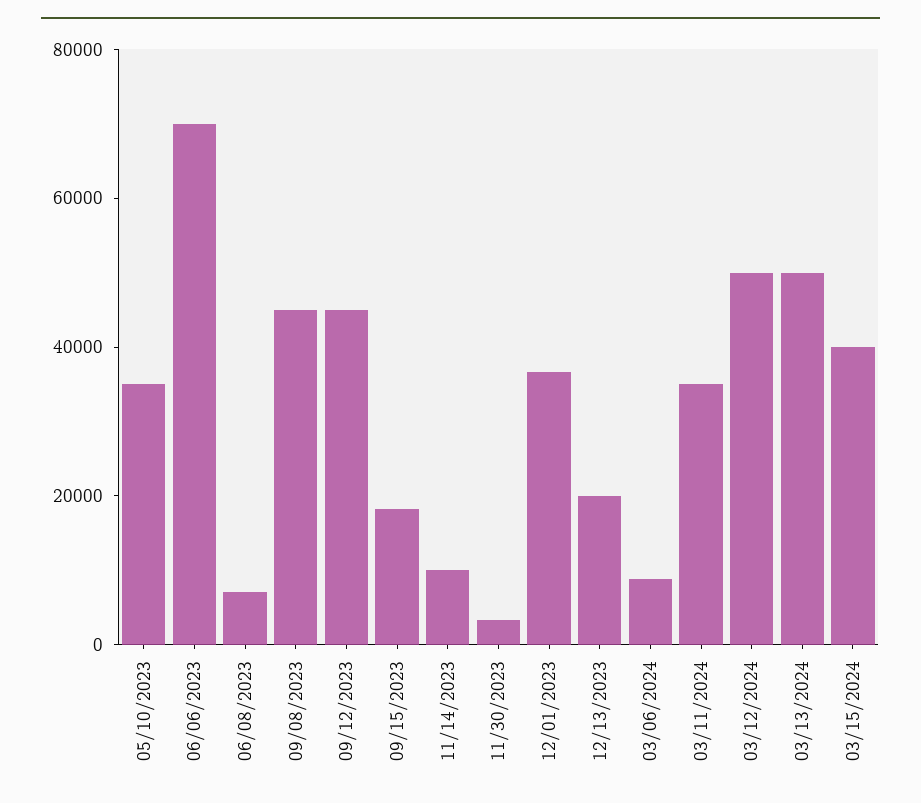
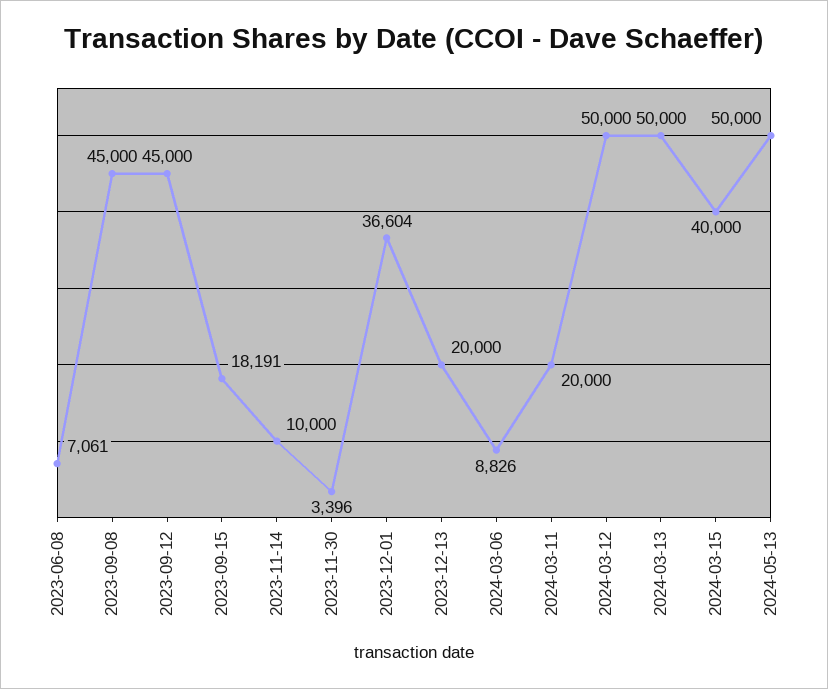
05/10/2023: 35000 -> none
06/06/2023: 70000 -> none
03/11/2024: 35000 -> 20000
2024-05-13: none -> 50000

